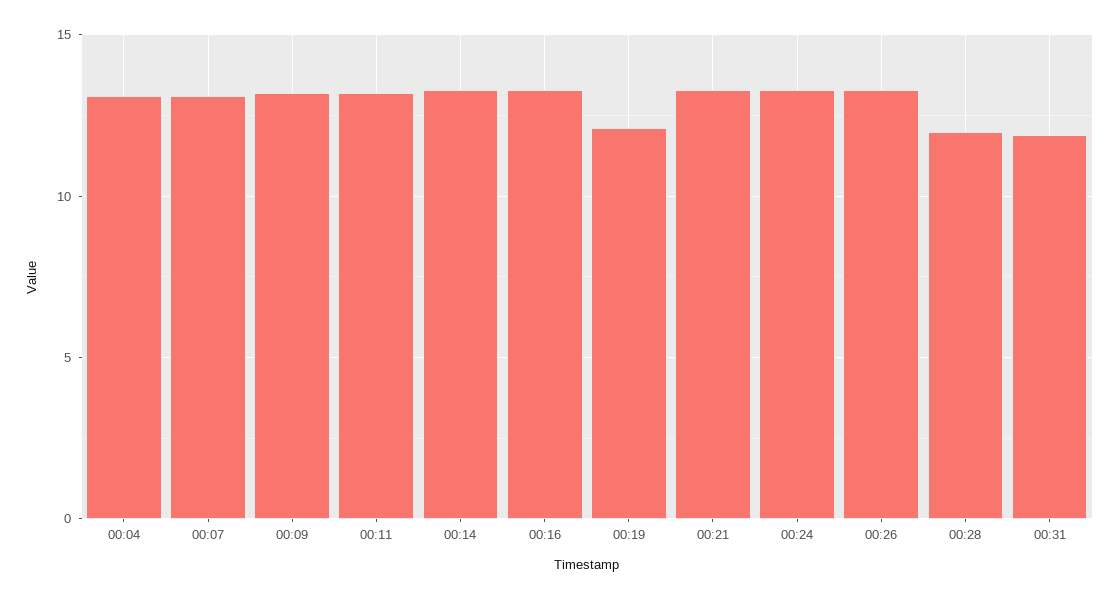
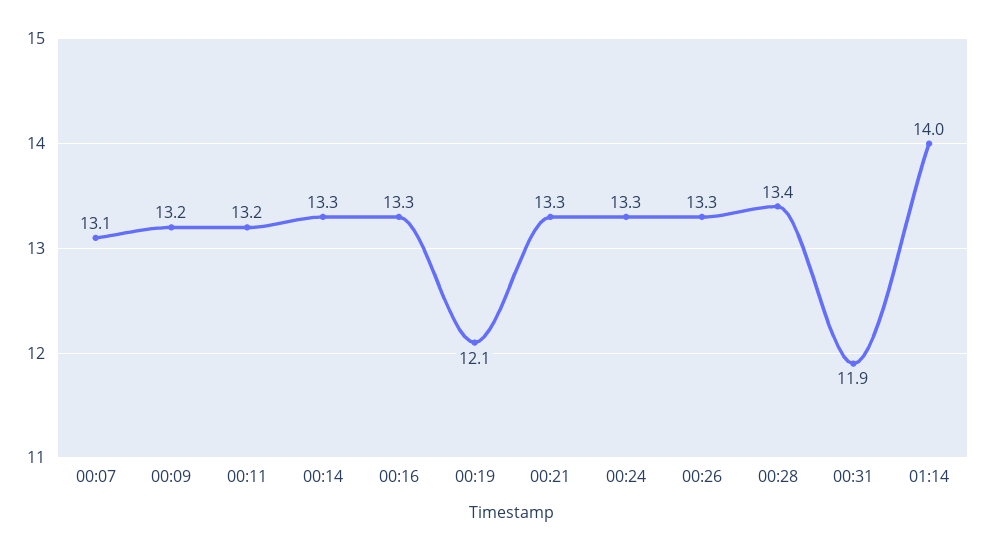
00:04: 13 -> none
00:28: 12 -> 13.4
01:14: none -> 14

